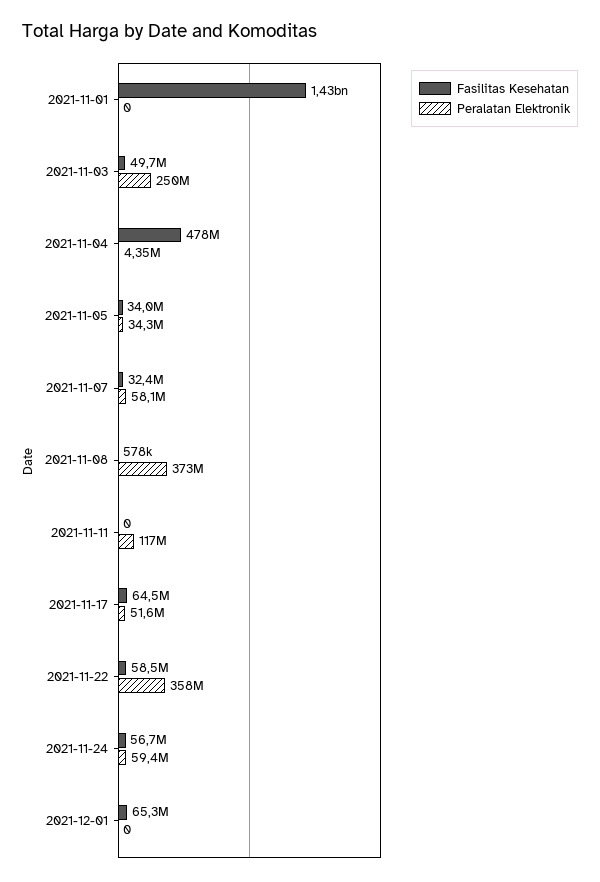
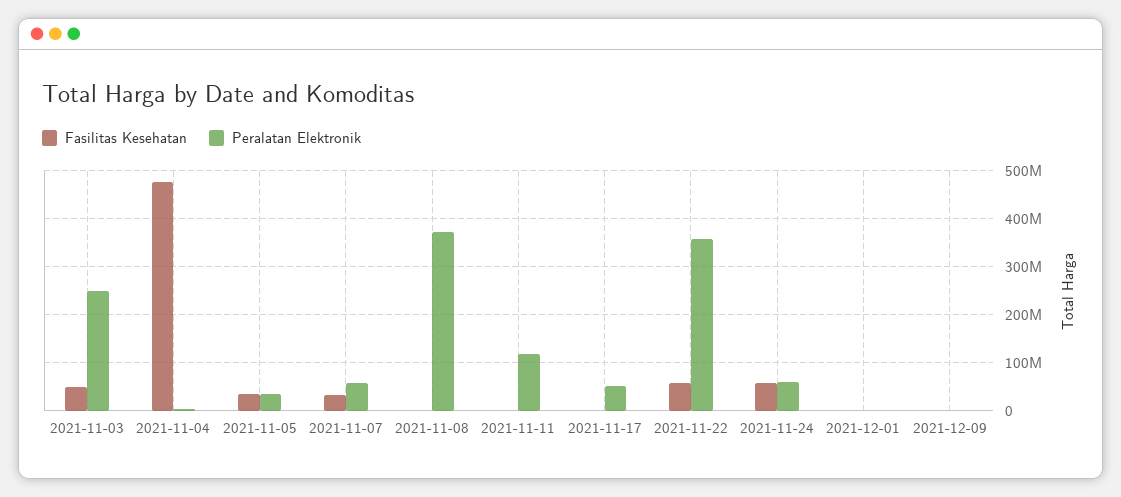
Fasilitas Kesehatan, 2021-11-01: 1430000000 -> none
Peralatan Elektronik, 2021-11-01: 0 -> none
Fasilitas Kesehatan, 2021-11-17: 64500000 -> 0
Fasilitas Kesehatan, 2021-12-01: 65300000 -> 0
Fasilitas Kesehatan, 2021-12-09: none -> 0
Peralatan Elektronik, 2021-12-09: none -> 0

